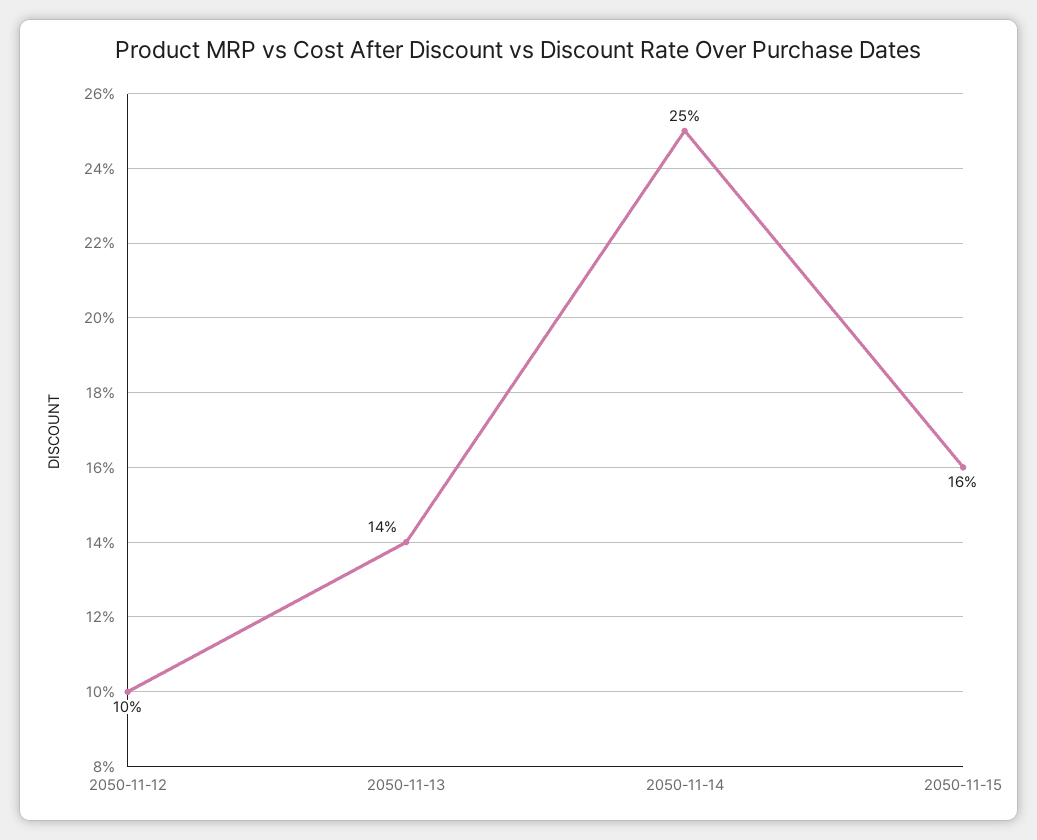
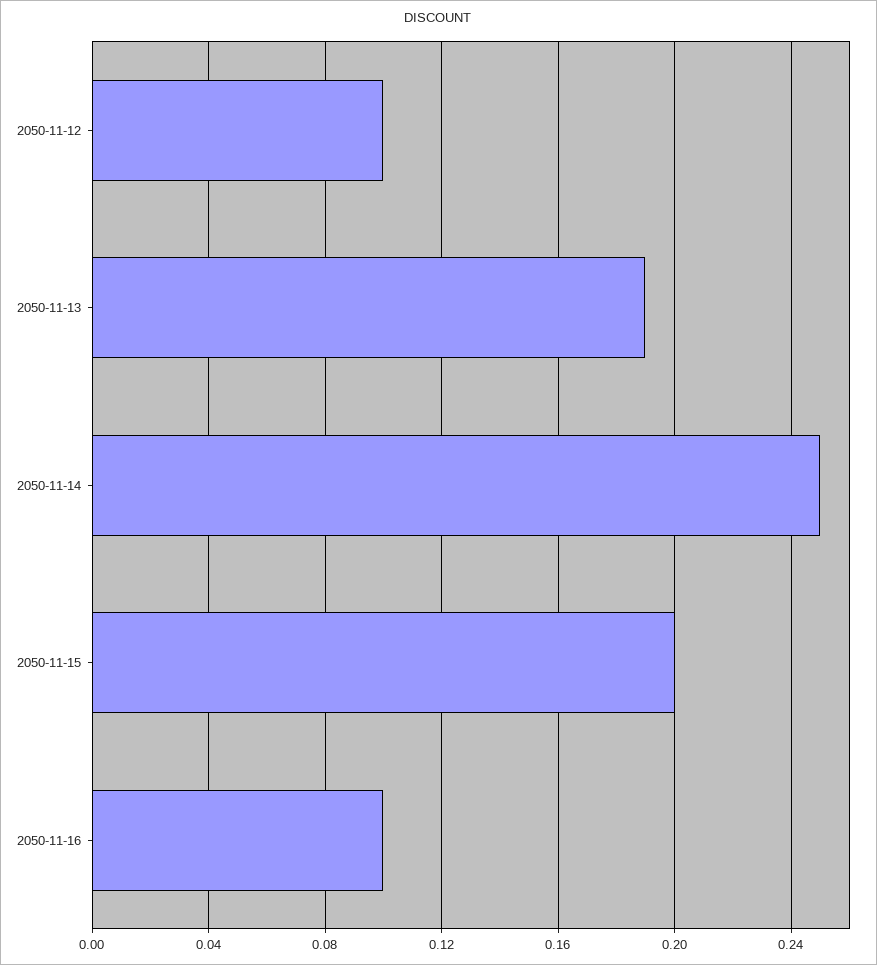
2050-11-13: 0.14 -> 0.19
2050-11-15: 0.16 -> 0.2
2050-11-16: none -> 0.1

